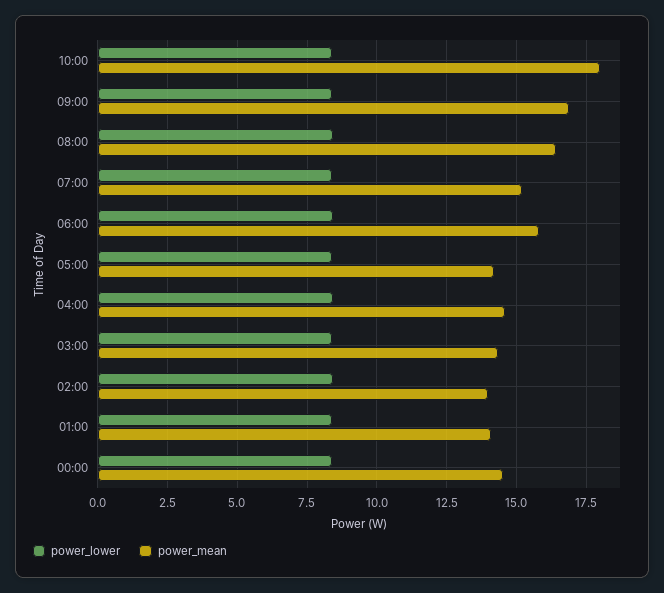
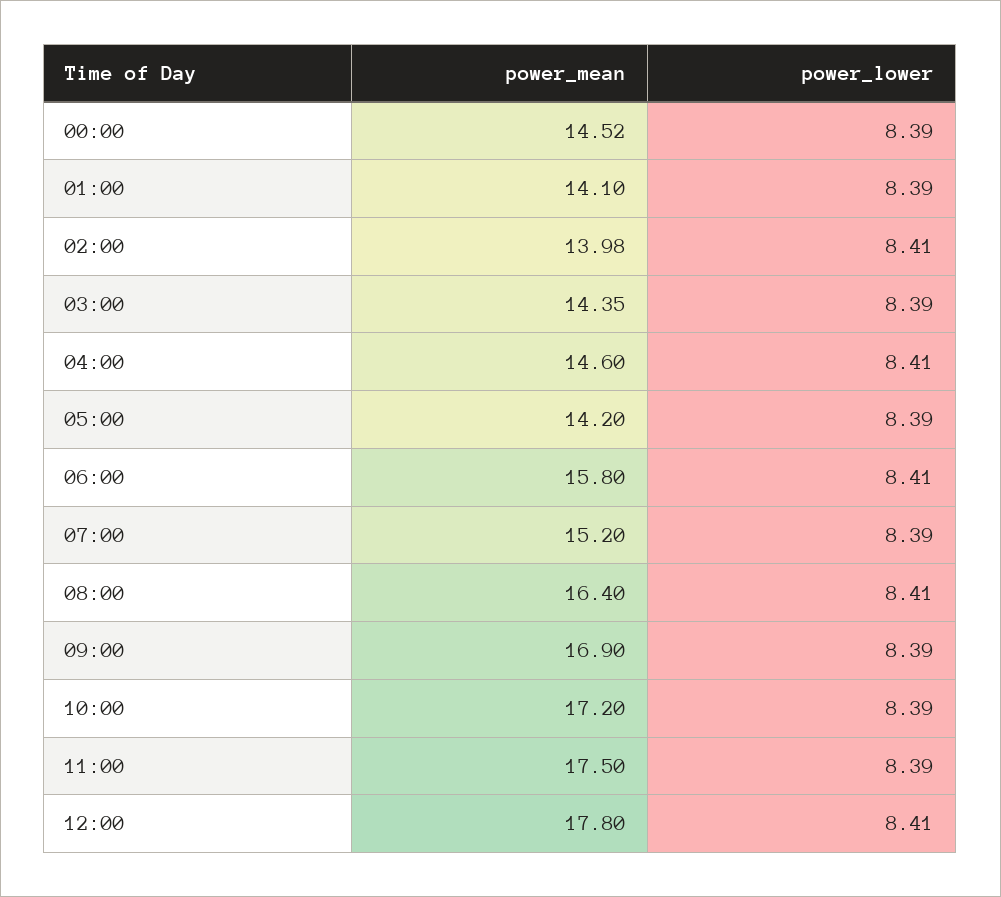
power_mean, 10:00: 18 -> 17.2
power_mean, 11:00: none -> 17.5
power_lower, 11:00: none -> 8.39
power_mean, 12:00: none -> 17.8
power_lower, 12:00: none -> 8.41

